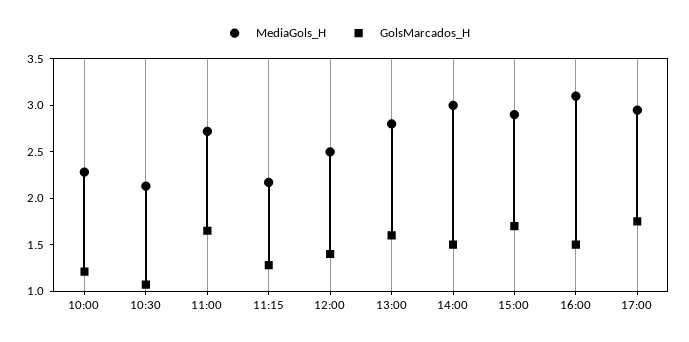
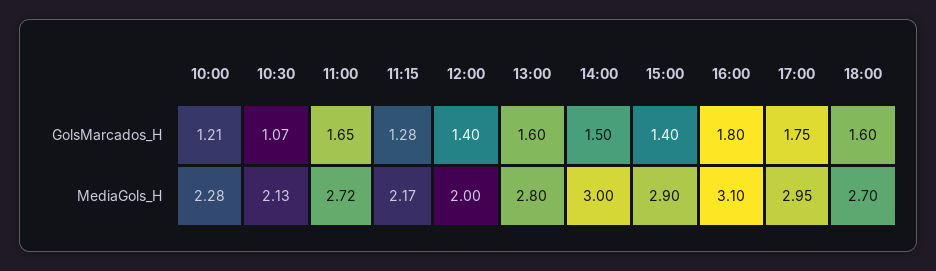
MediaGols_H, 12:00: 2.5 -> 2
GolsMarcados_H, 15:00: 1.7 -> 1.4
GolsMarcados_H, 16:00: 1.5 -> 1.8
GolsMarcados_H, 18:00: none -> 1.6
MediaGols_H, 18:00: none -> 2.7

